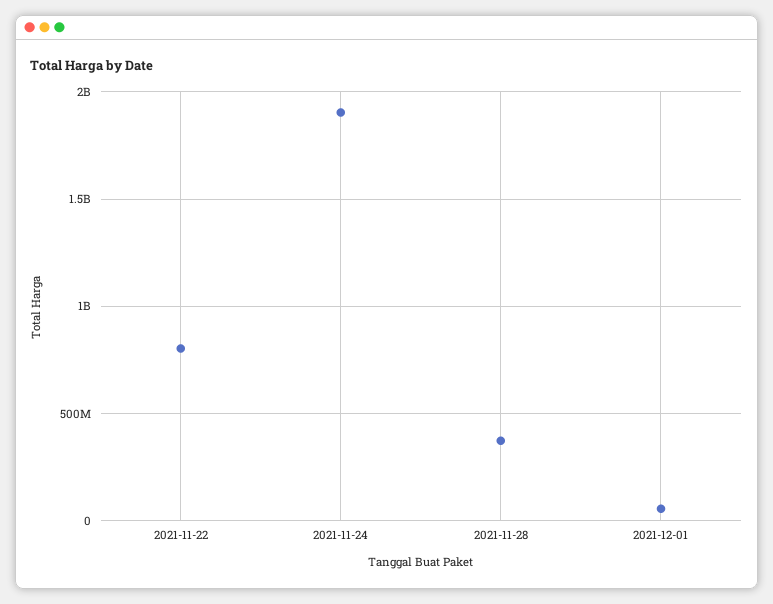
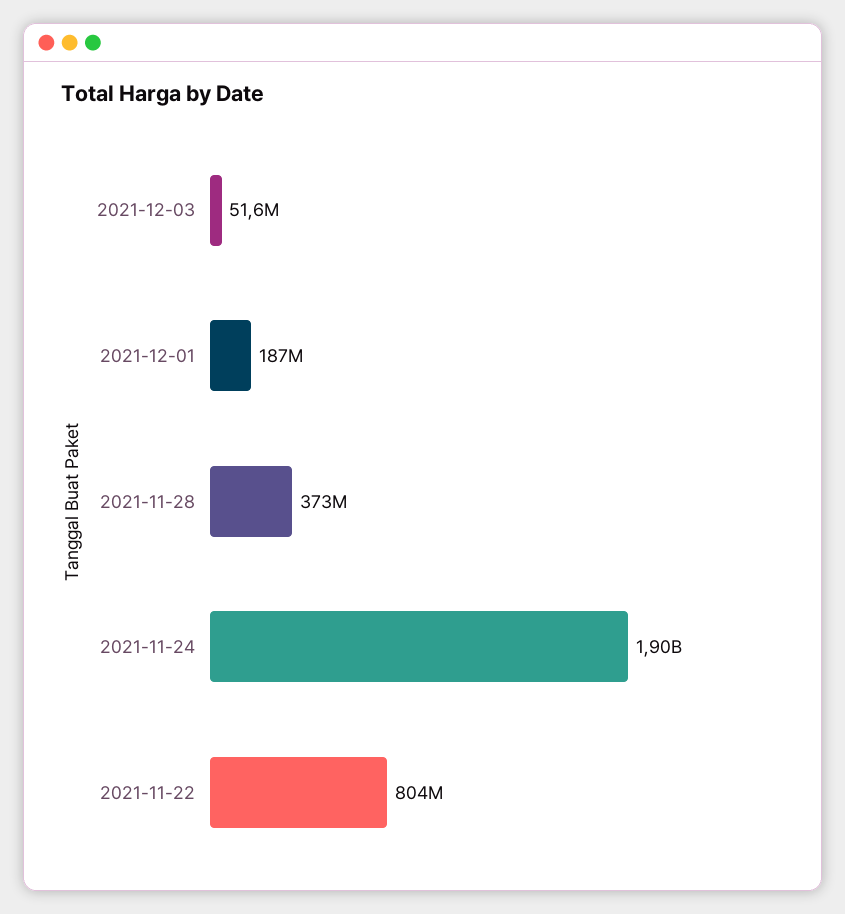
2021-12-01: 50000000 -> 187000000
2021-12-03: none -> 51600000

